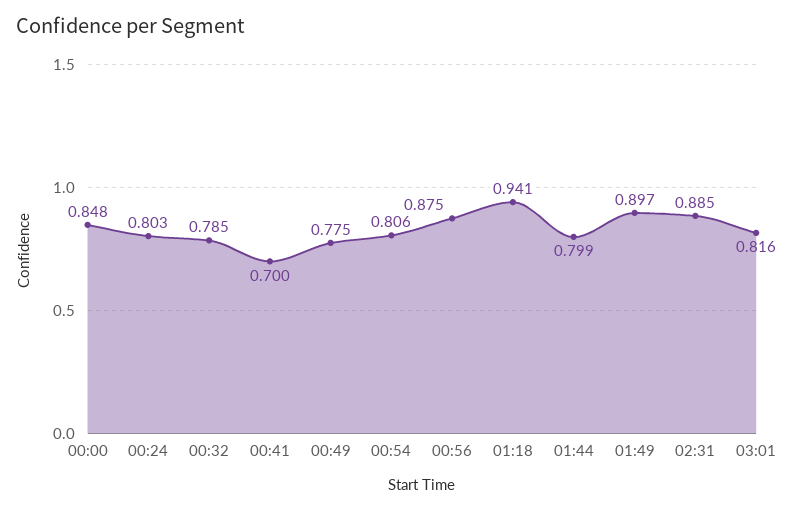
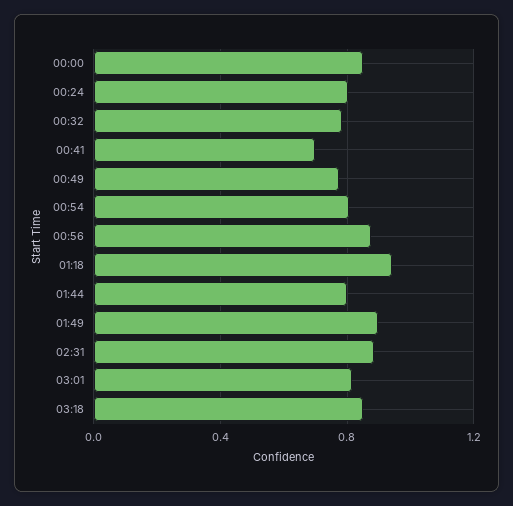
03:18: none -> 0.85

